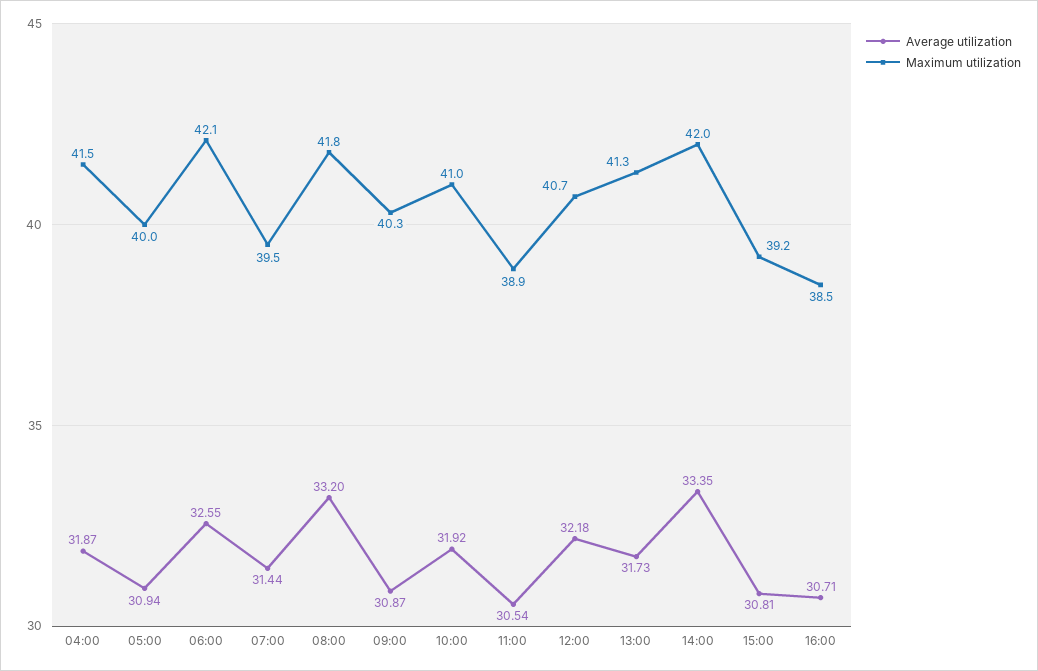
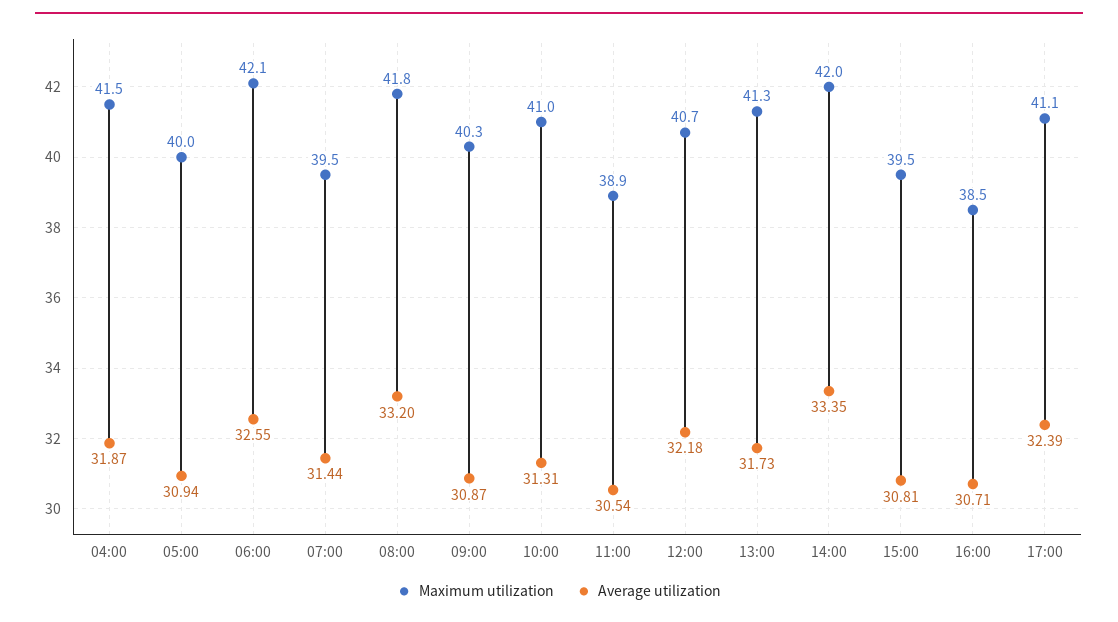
Average utilization, 10:00: 31.92 -> 31.31
Maximum utilization, 15:00: 39.2 -> 39.5
Maximum utilization, 17:00: none -> 41.1
Average utilization, 17:00: none -> 32.39

